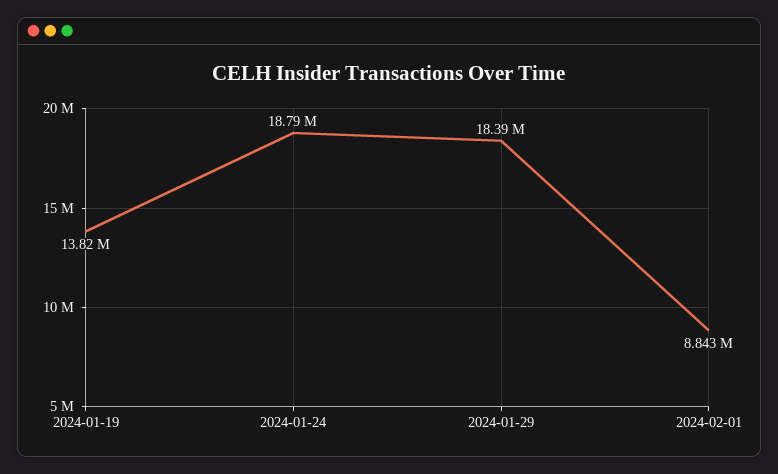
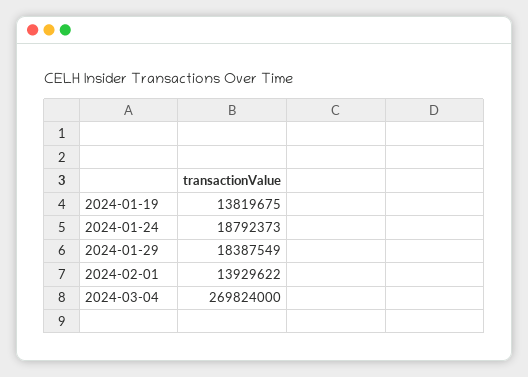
2024-02-01: 8843000 -> 13929622
2024-03-04: none -> 269824000

